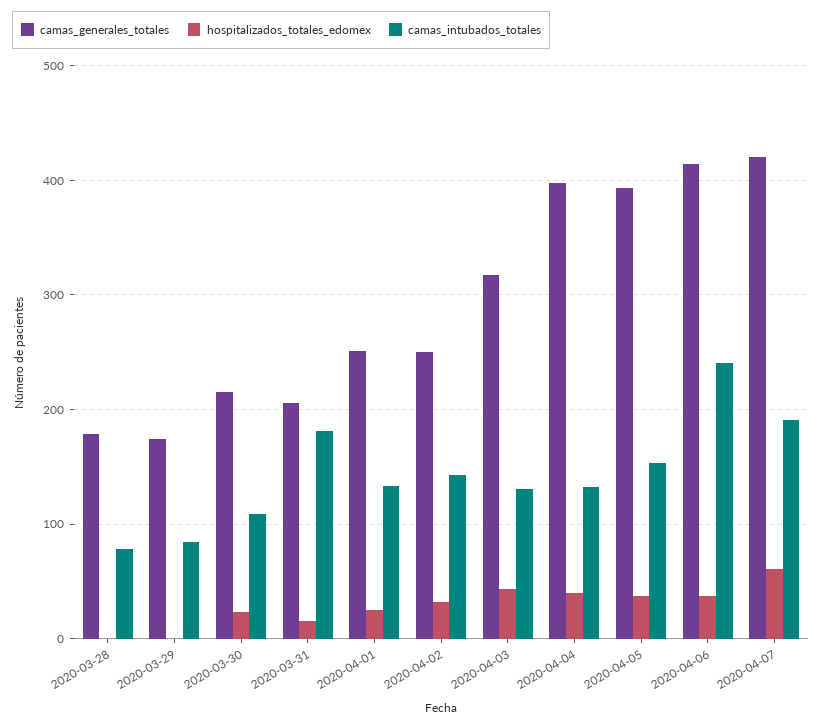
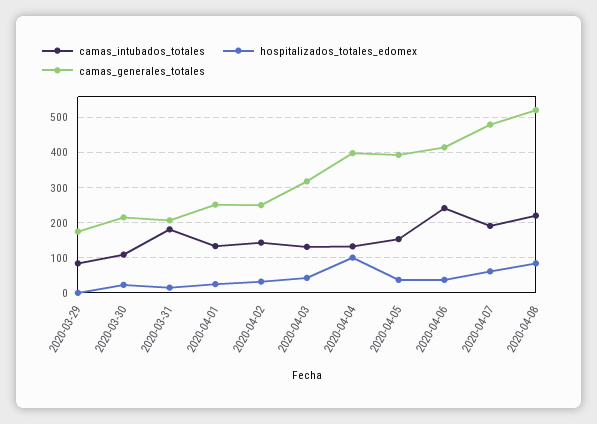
camas_generales_totales, 2020-03-28: 180 -> none
hospitalizados_totales_edomex, 2020-03-28: 0 -> none
camas_intubados_totales, 2020-03-28: 80 -> none
hospitalizados_totales_edomex, 2020-04-04: 40 -> 100
camas_generales_totales, 2020-04-07: 420 -> 480
camas_intubados_totales, 2020-04-08: none -> 220
hospitalizados_totales_edomex, 2020-04-08: none -> 80
camas_generales_totales, 2020-04-08: none -> 520

